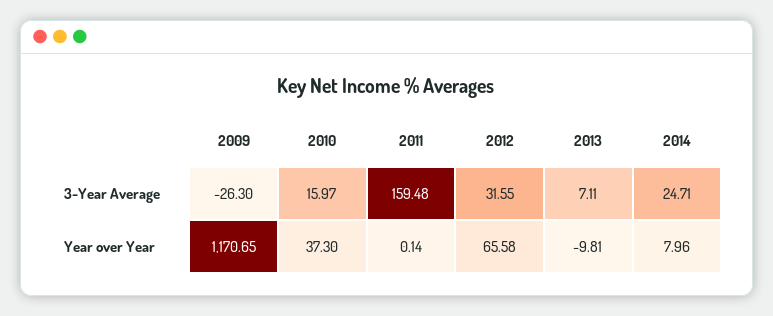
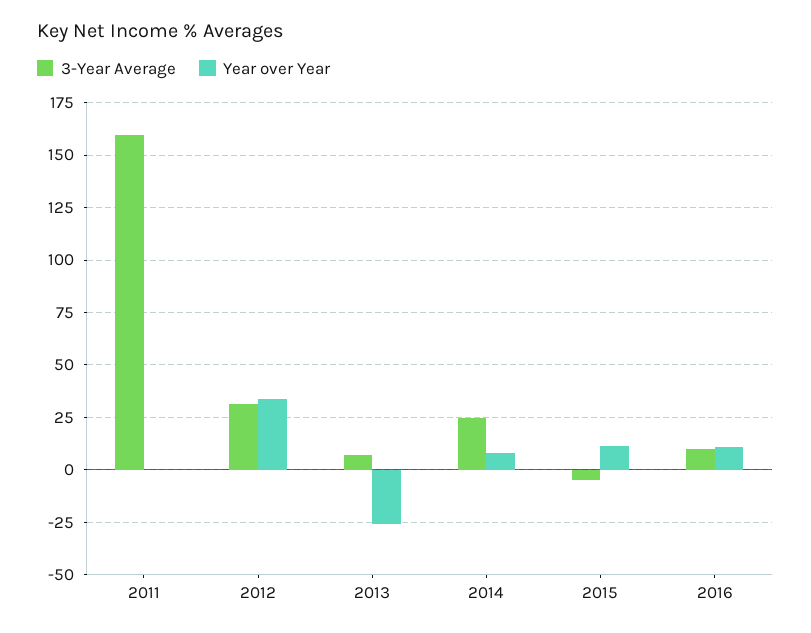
3-Year Average, 2009: -26.3 -> none
3-Year Average, 2010: 15.97 -> none
Year over Year, 2009: 1170.65 -> none
Year over Year, 2010: 37.3 -> none
Year over Year, 2012: 65.58 -> 35
Year over Year, 2013: -9.81 -> -25
3-Year Average, 2015: none -> -5
Year over Year, 2015: none -> 10
3-Year Average, 2016: none -> 10
Year over Year, 2016: none -> 10

